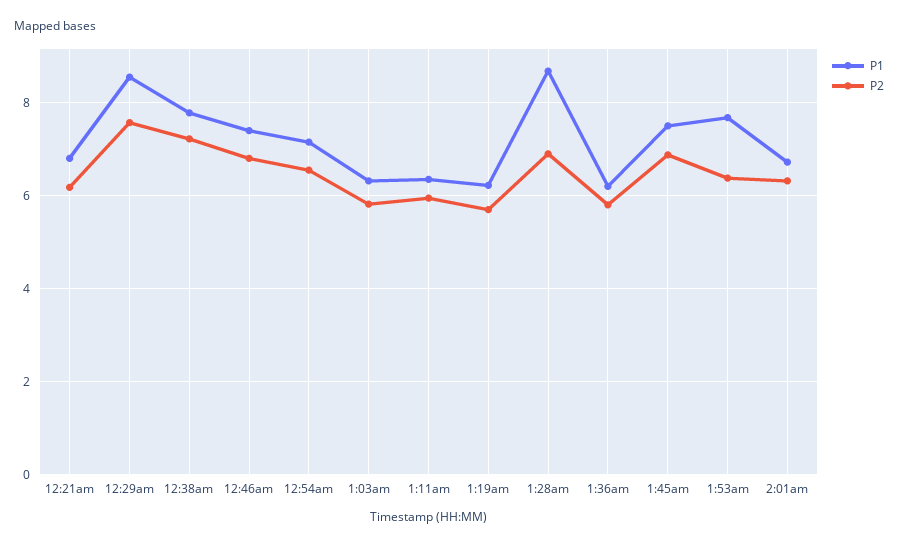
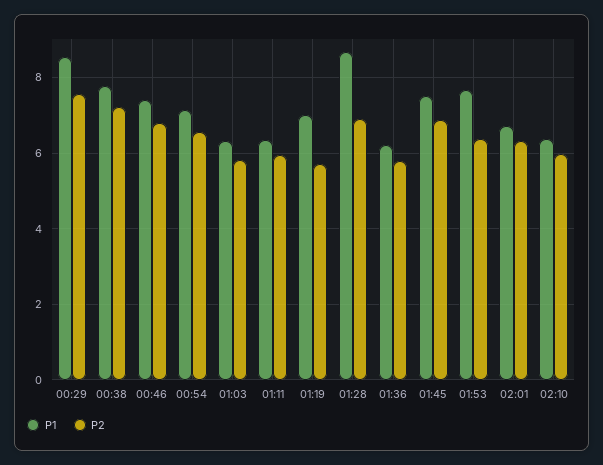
P1, 12:21am: 6.8 -> none
P2, 12:21am: 6.2 -> none
P1, 1:19am: 6.2 -> 7
P1, 02:10: none -> 6.4
P2, 02:10: none -> 6

